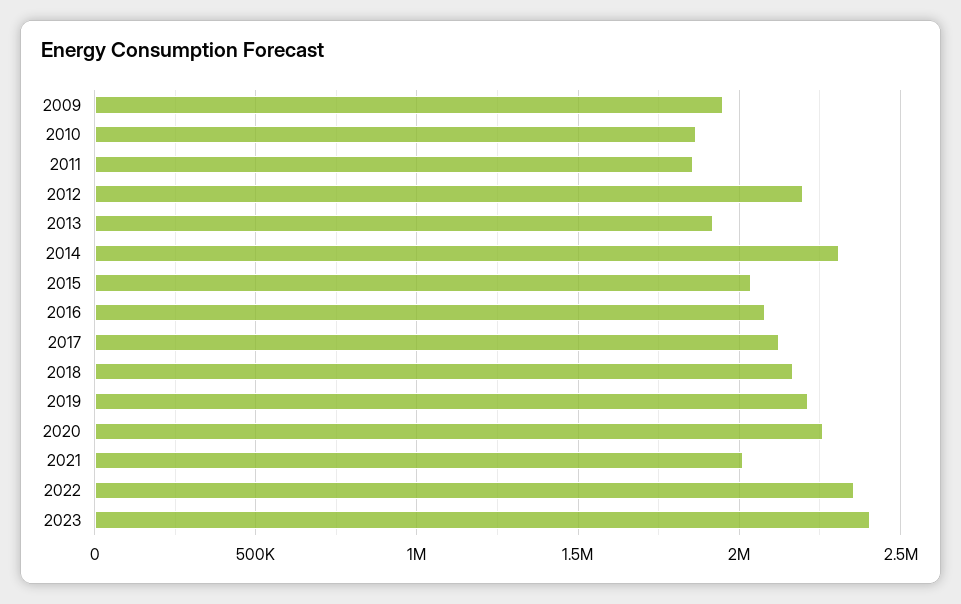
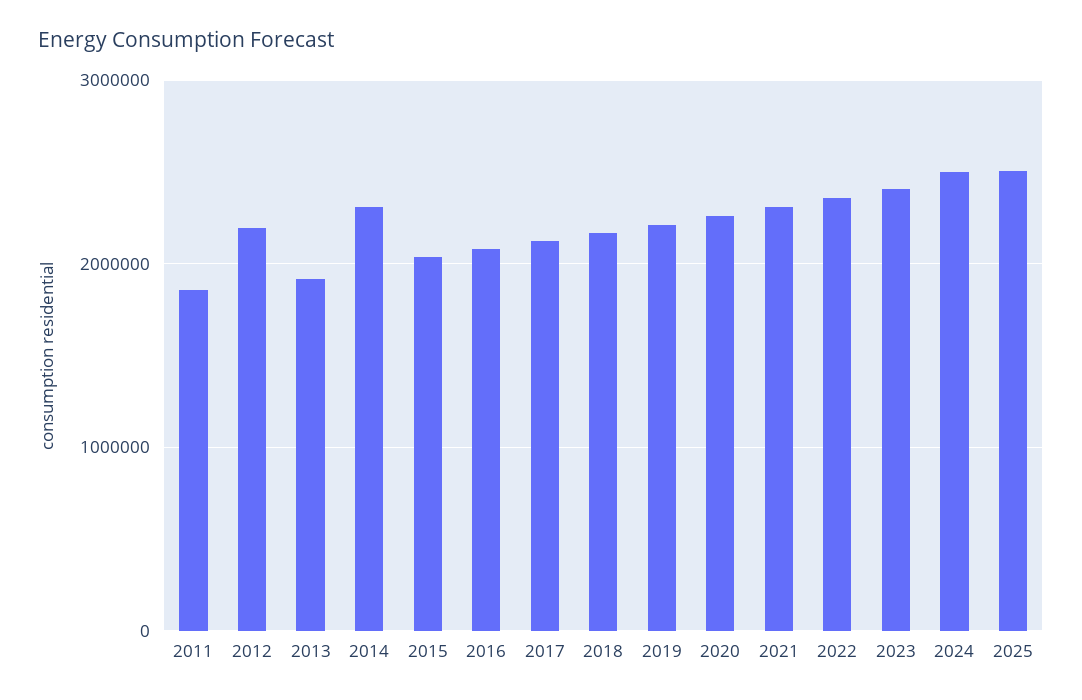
2009: 1950000 -> none
2010: 1850000 -> none
2021: 2000000 -> 2300000
2024: none -> 2500000
2025: none -> 2500000

